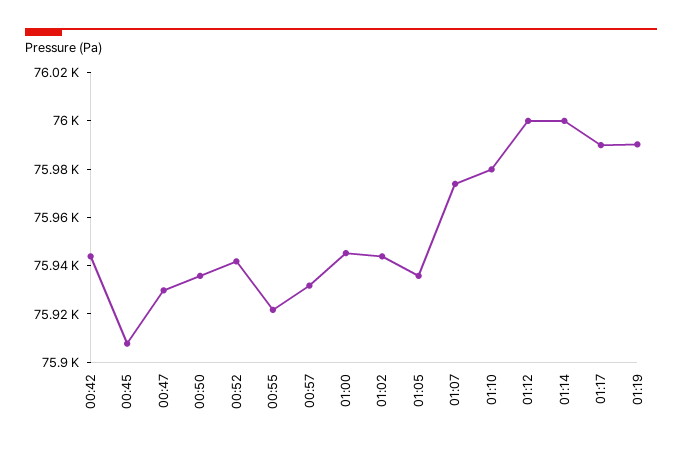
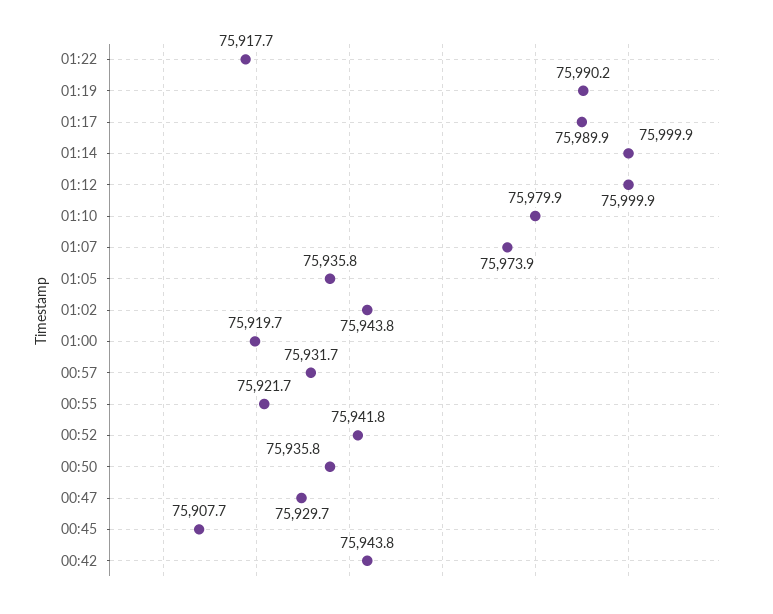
01:00: 75945 -> 75919.7
01:22: none -> 75917.7

